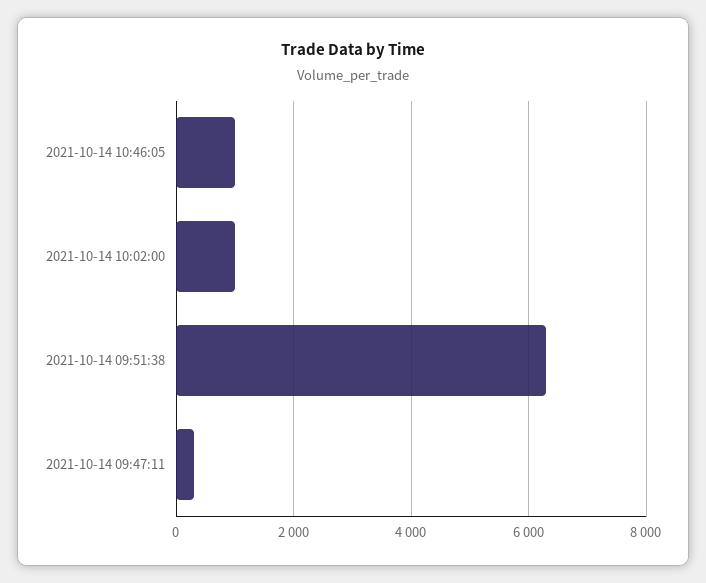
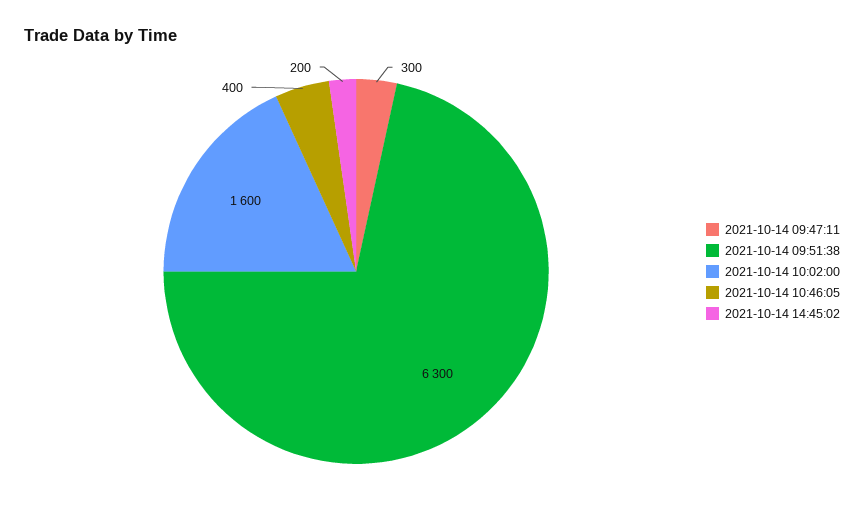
2021-10-14 10:46:05: 1000 -> 400
2021-10-14 10:02:00: 1000 -> 1600
2021-10-14 14:45:02: none -> 200

